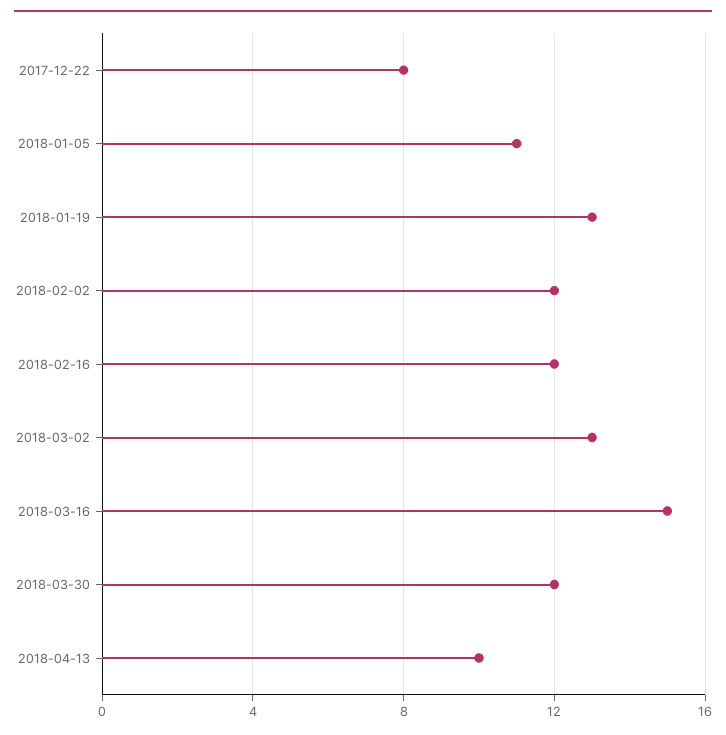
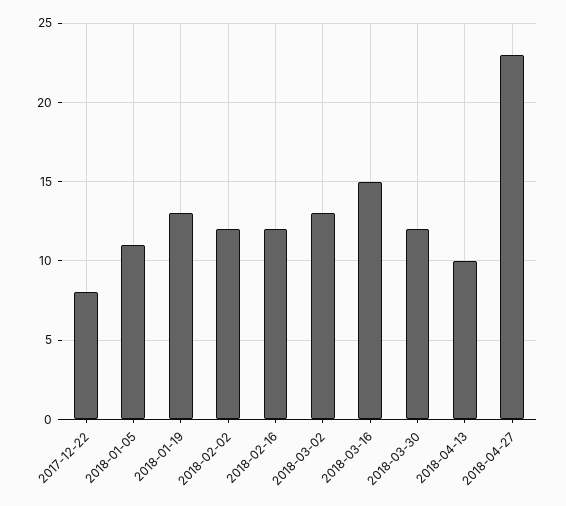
2018-04-27: none -> 23

